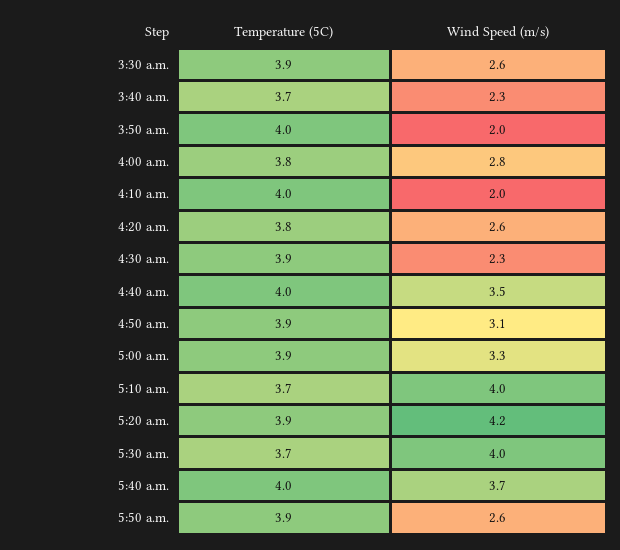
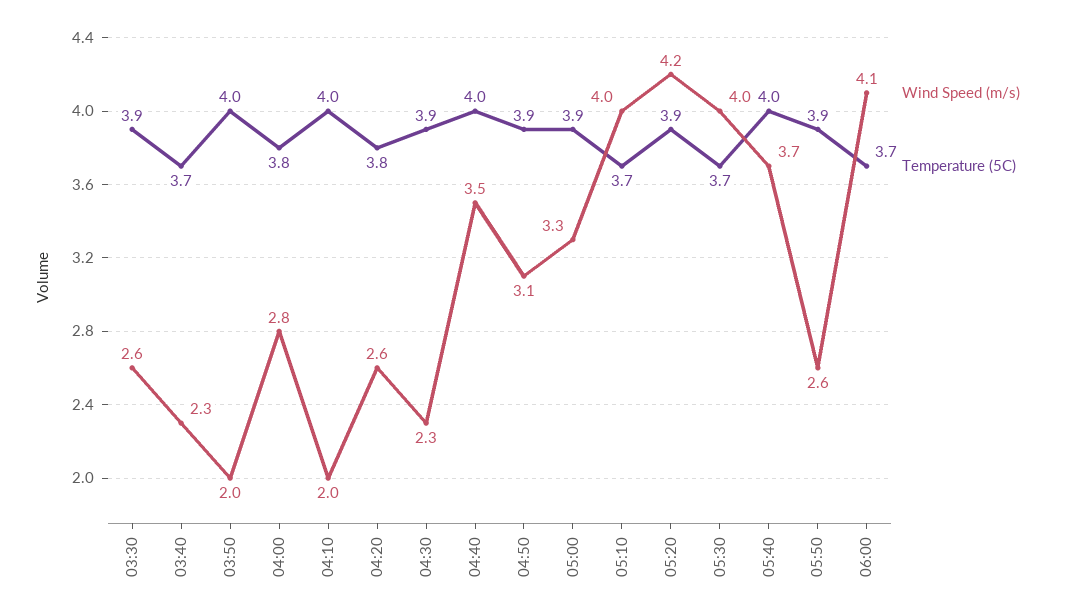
Wind Speed (m/s), 06:00: none -> 4.1
Temperature (5C), 06:00: none -> 3.7

